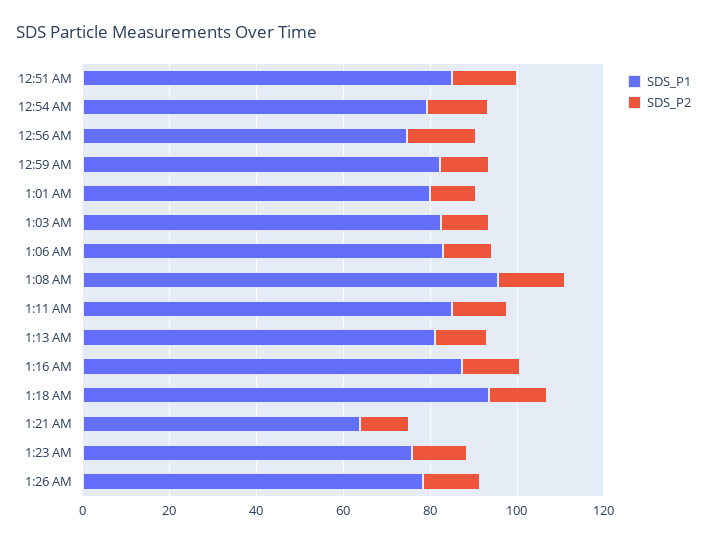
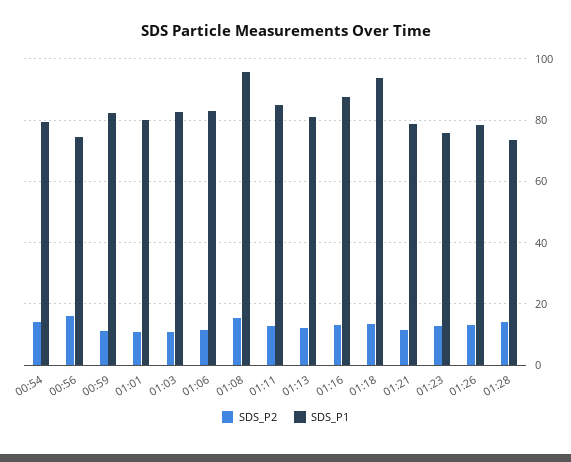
SDS_P1, 12:51 AM: 85 -> none
SDS_P2, 12:51 AM: 15 -> none
SDS_P1, 1:21 AM: 65 -> 78
SDS_P2, 01:28: none -> 14
SDS_P1, 01:28: none -> 74

